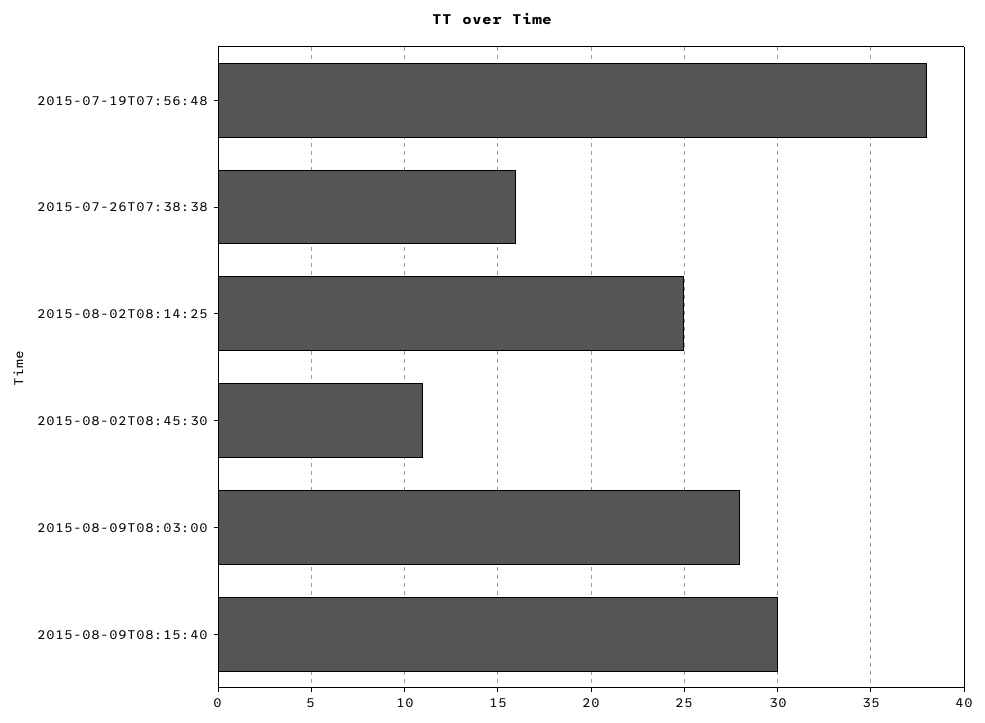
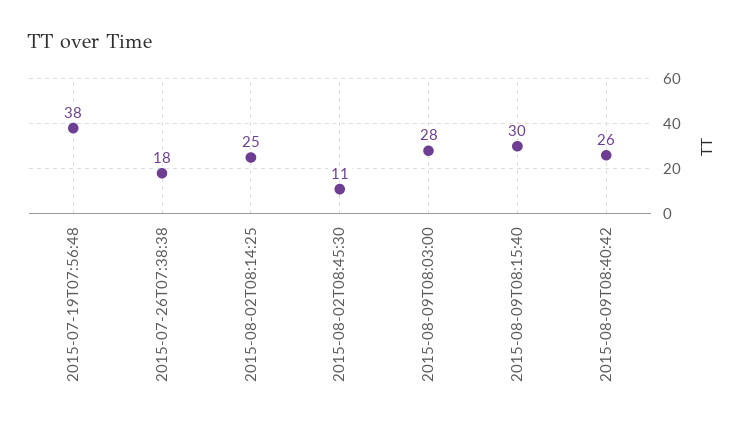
2015-07-26T07:38:38: 16 -> 18
2015-08-09T08:40:42: none -> 26

